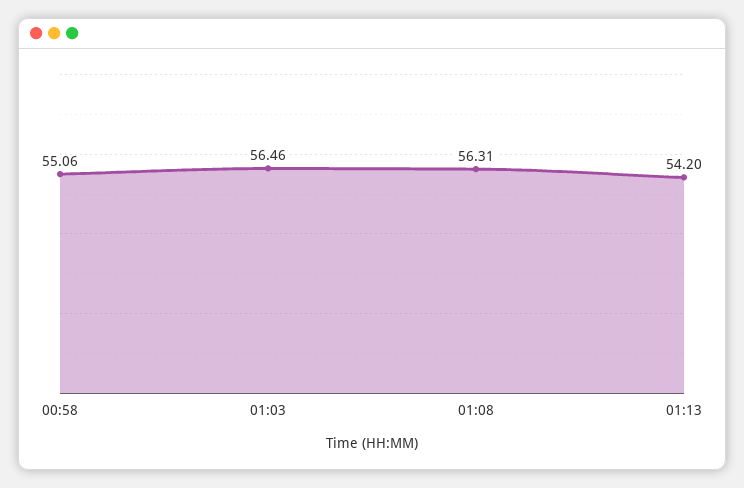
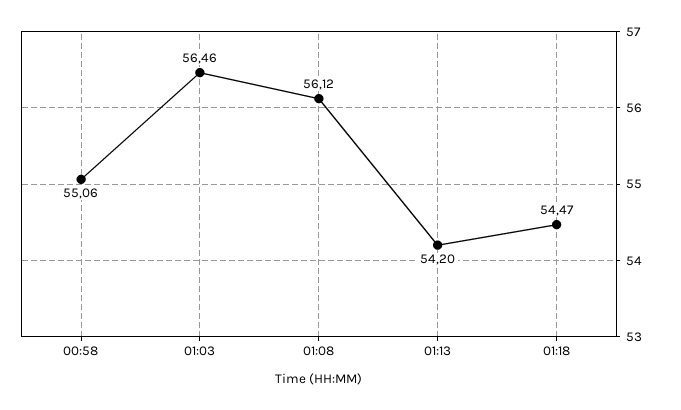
01:08: 56.31 -> 56.12
01:18: none -> 54.47

